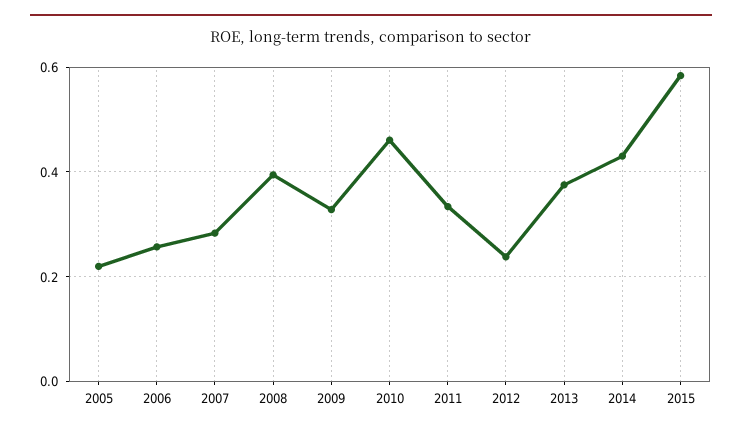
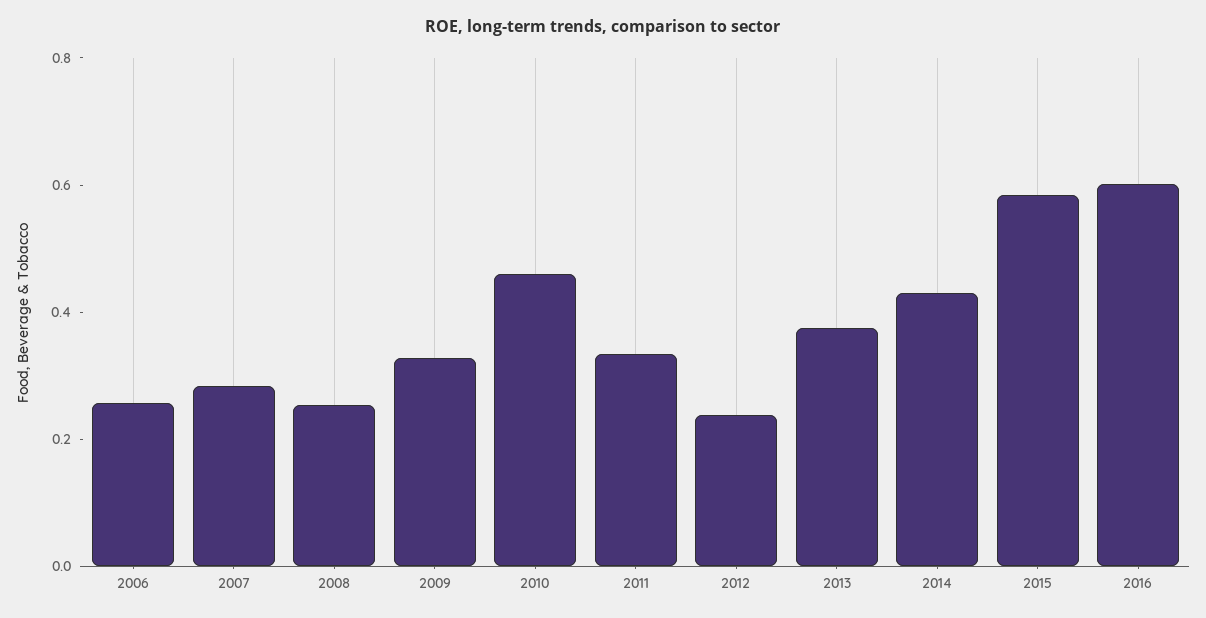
2005: 0.22 -> none
2008: 0.4 -> 0.25
2016: none -> 0.6

